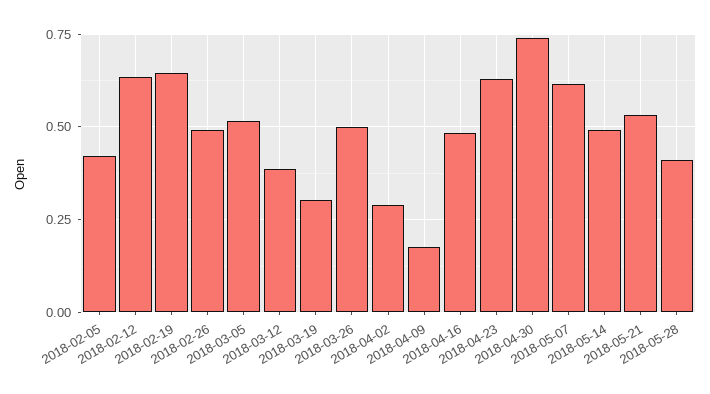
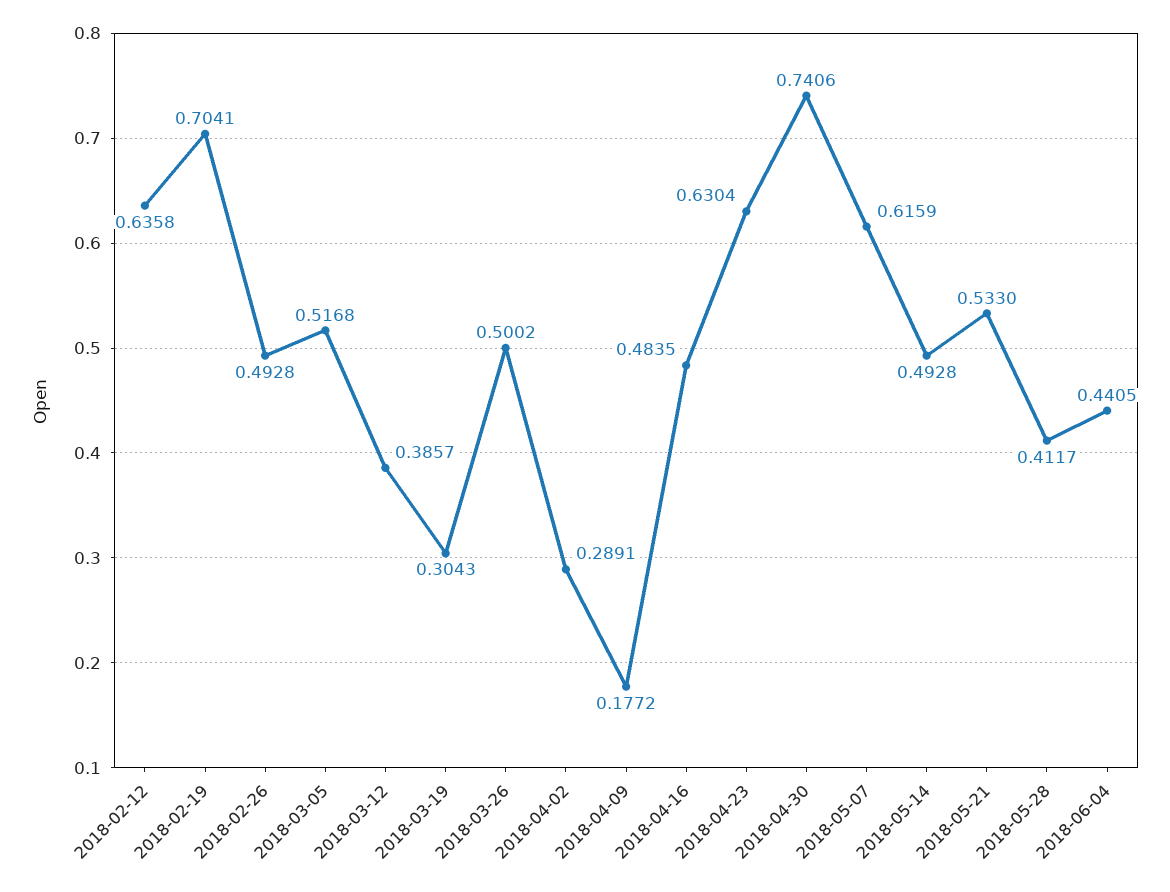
2018-02-05: 0.425 -> none
2018-02-19: 0.65 -> 0.7041
2018-06-04: none -> 0.4405

